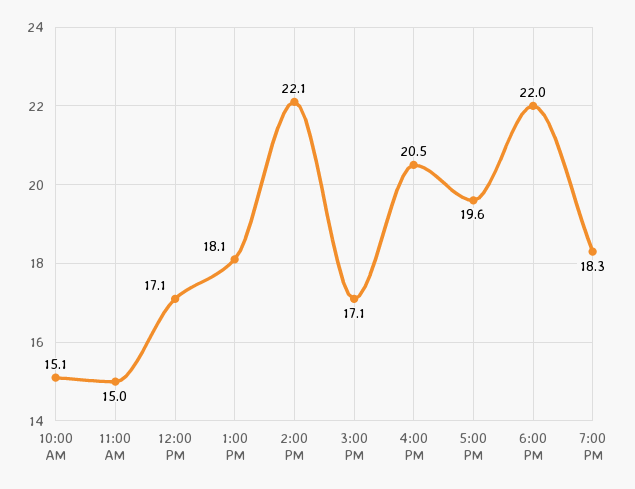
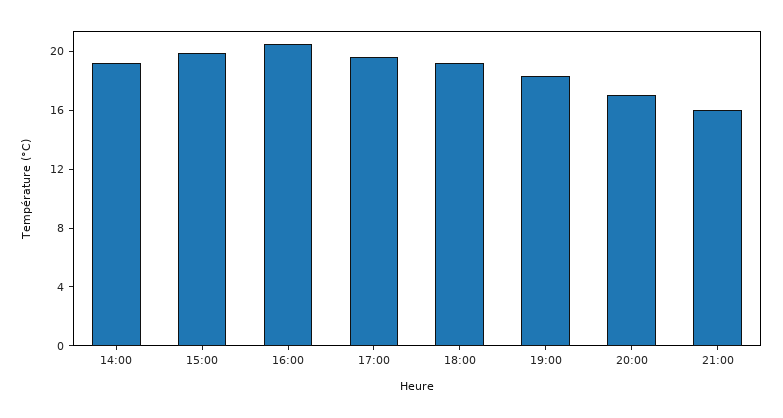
10:00 AM: 15.1 -> none
11:00 AM: 15 -> none
12:00 PM: 17.1 -> none
1:00 PM: 18.1 -> none
2:00 PM: 22.1 -> 19
3:00 PM: 17.1 -> 20
6:00 PM: 22 -> 19
20:00: none -> 17
21:00: none -> 16

